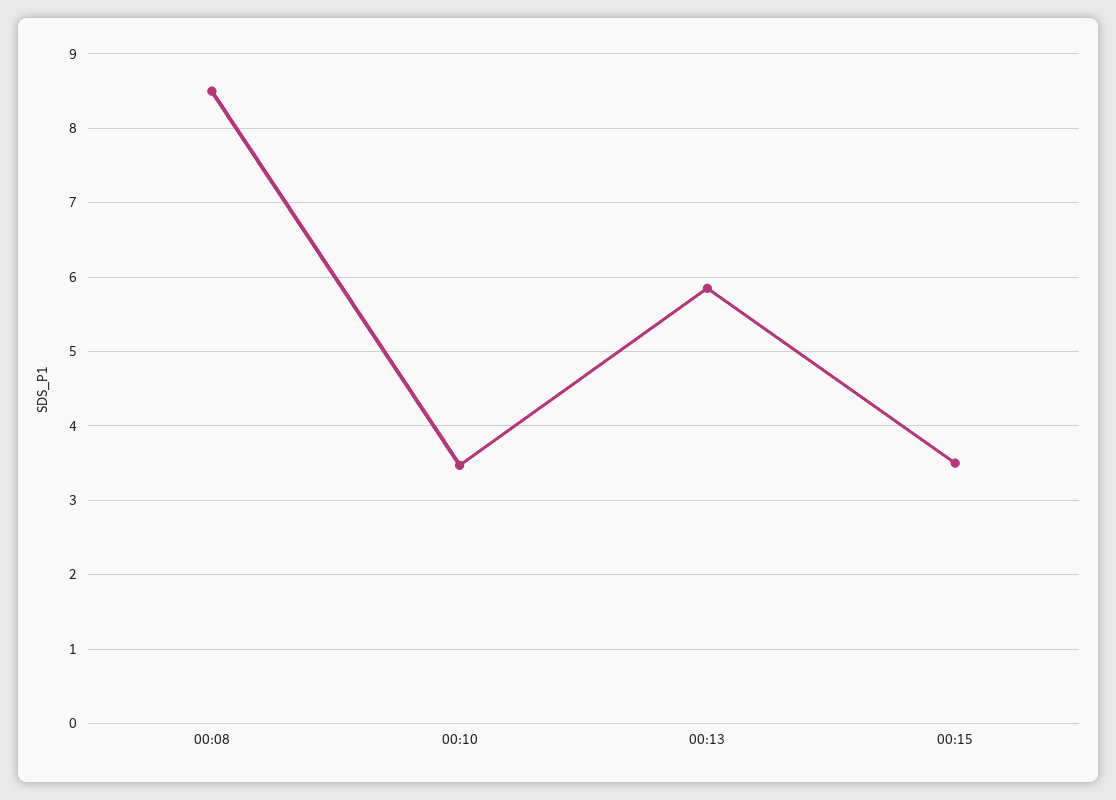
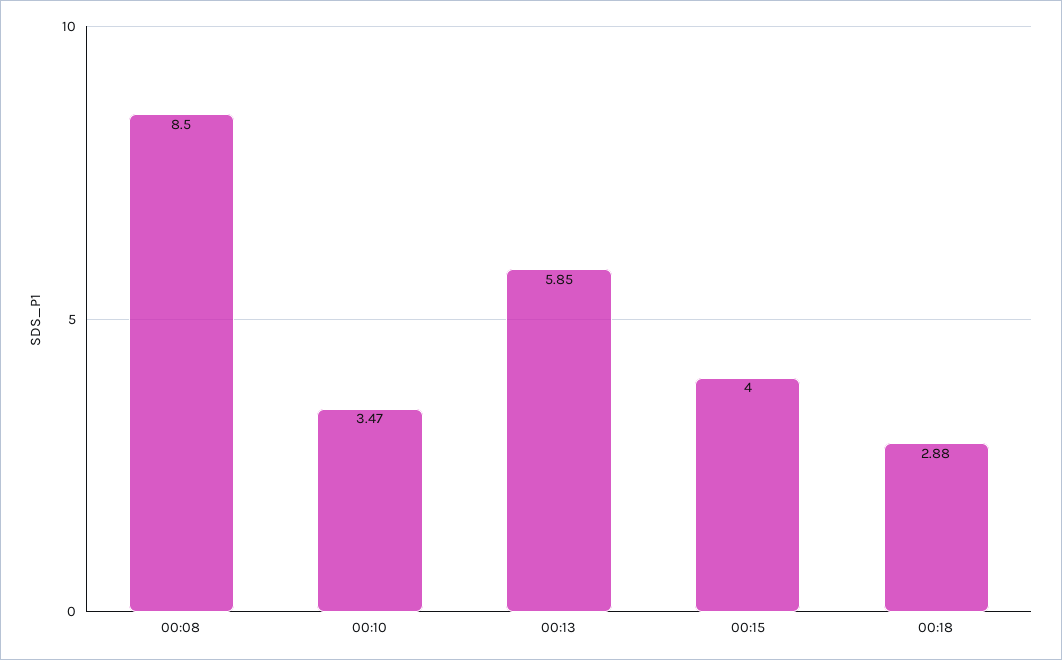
00:15: 3.5 -> 4
00:18: none -> 2.88

